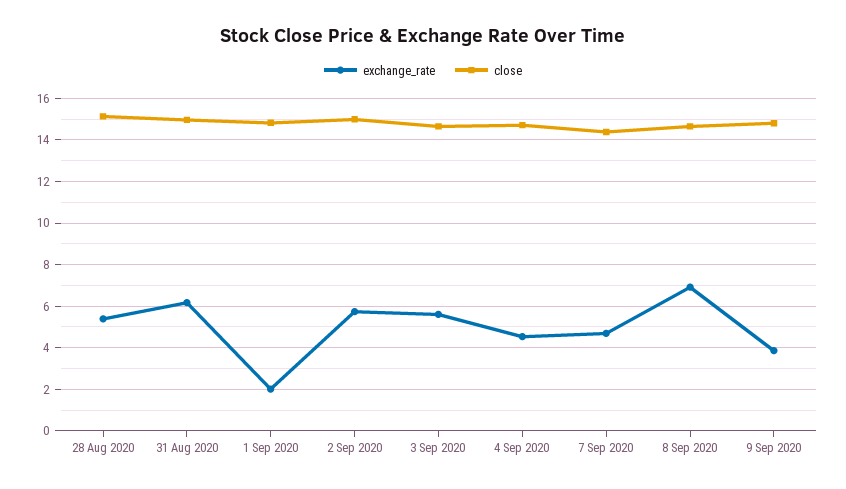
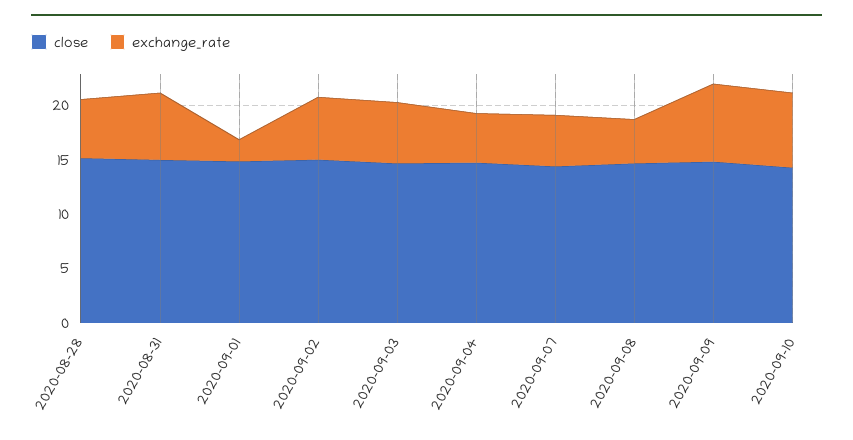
exchange_rate, 8 Sep 2020: 7 -> 4
exchange_rate, 9 Sep 2020: 4 -> 7
close, 2020-09-10: none -> 14
exchange_rate, 2020-09-10: none -> 7

